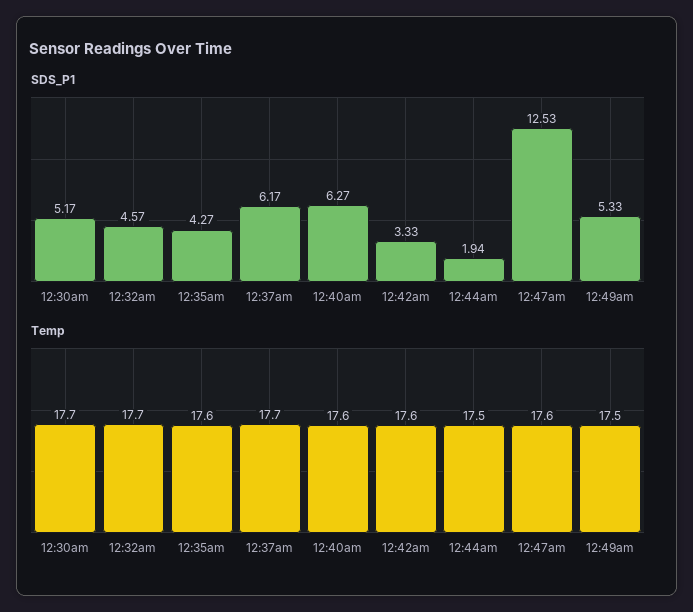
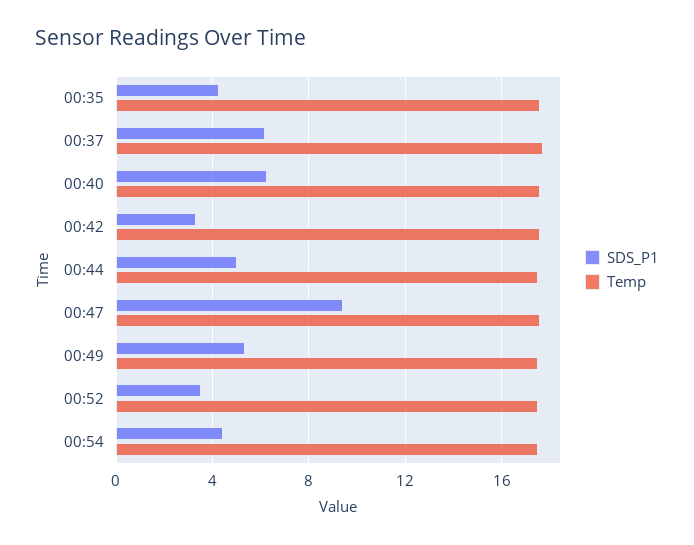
SDS_P1, 12:30am: 5.17 -> none
SDS_P1, 12:32am: 4.57 -> none
SDS_P1, 12:44am: 1.94 -> 5
SDS_P1, 12:47am: 12.53 -> 9.5
Temp, 12:30am: 17.7 -> none
Temp, 12:32am: 17.7 -> none
SDS_P1, 00:52: none -> 3.5
Temp, 00:52: none -> 17.5
SDS_P1, 00:54: none -> 4.5
Temp, 00:54: none -> 17.5

